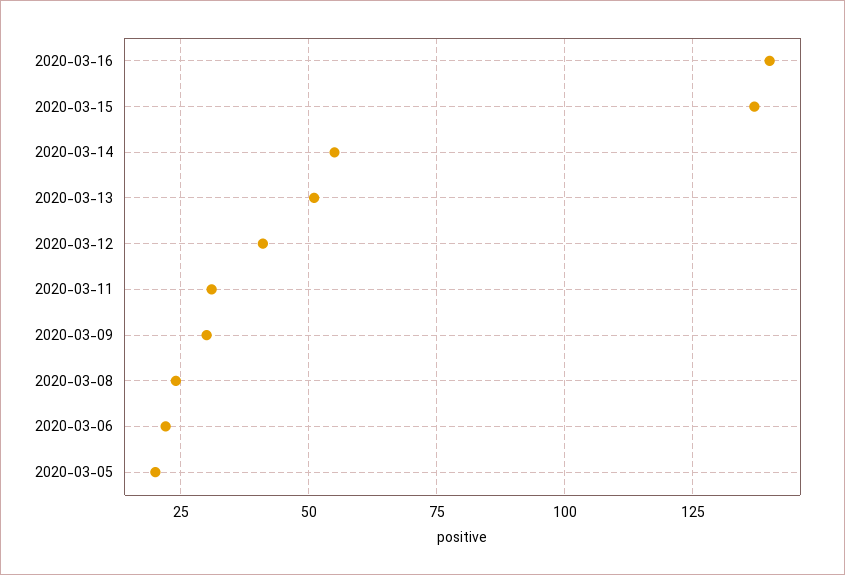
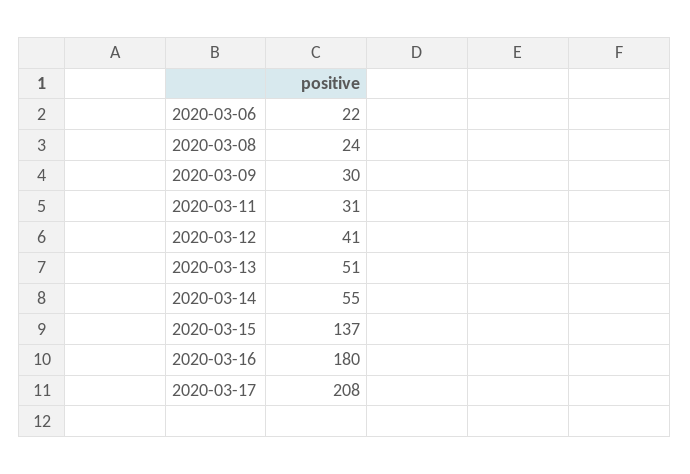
2020-03-16: 140 -> 180
2020-03-05: 20 -> none
2020-03-17: none -> 208

